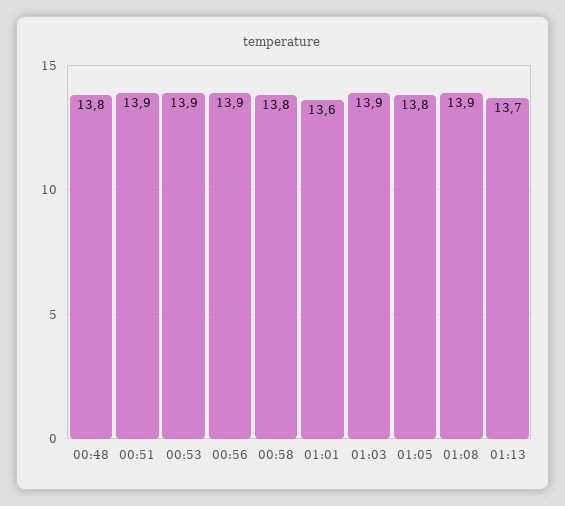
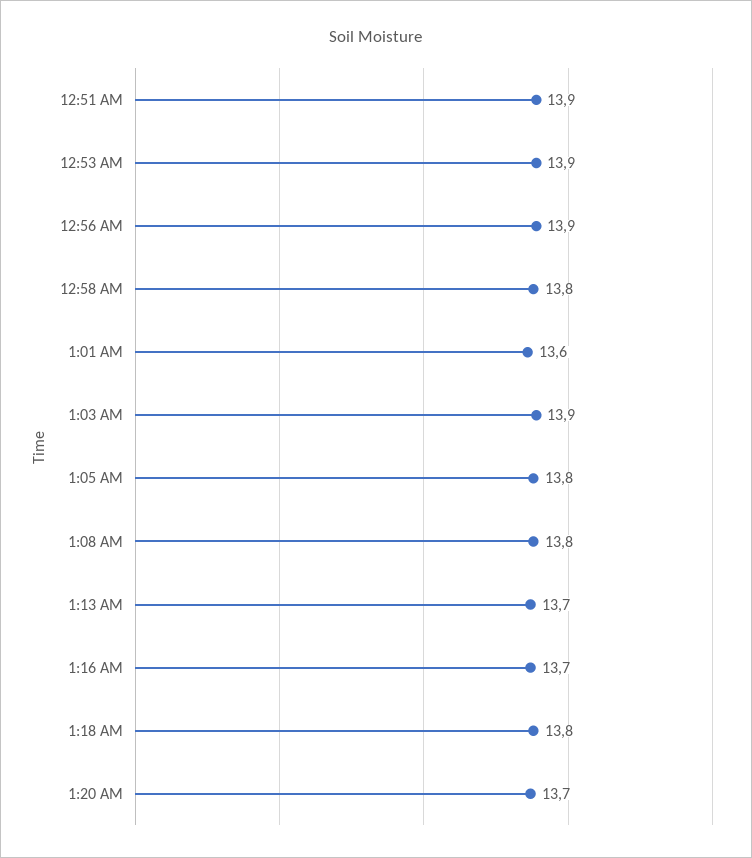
00:48: 13.8 -> none
01:08: 13.9 -> 13.8
1:16 AM: none -> 13.7
1:18 AM: none -> 13.8
1:20 AM: none -> 13.7

